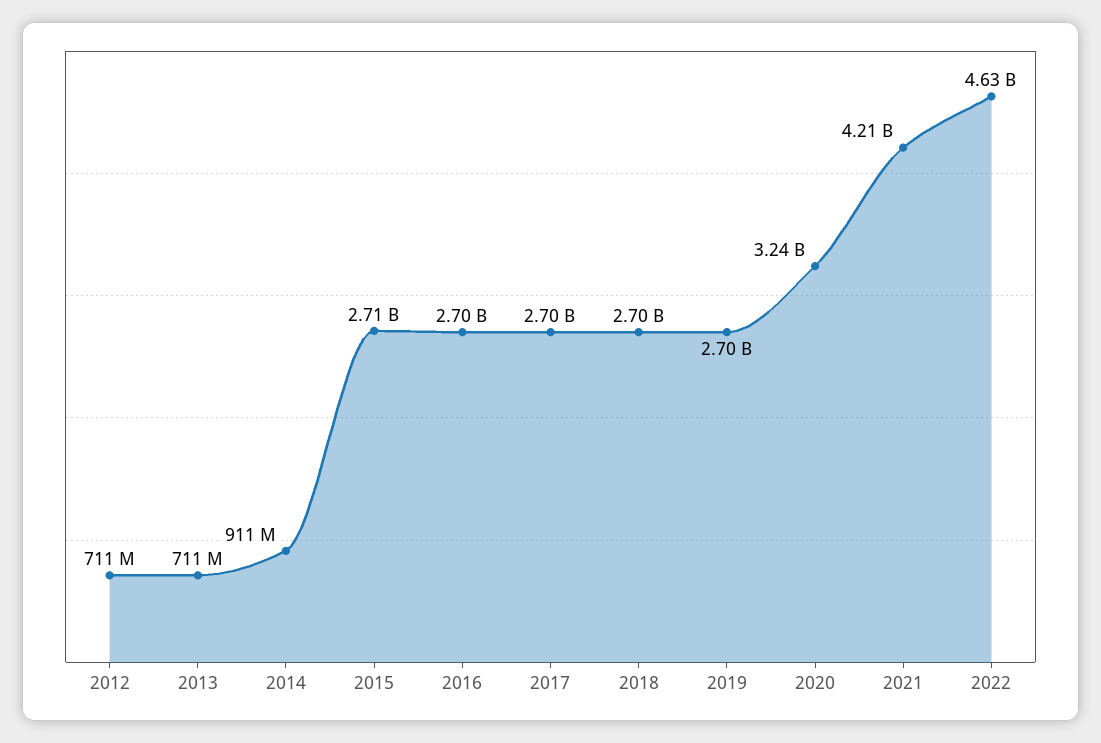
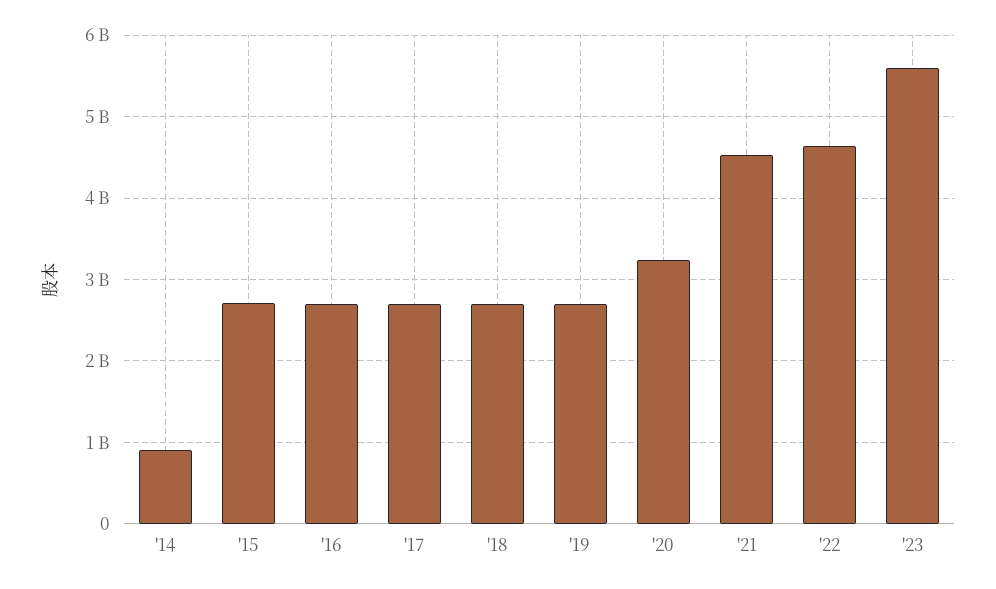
2012: 711000000 -> none
2013: 711000000 -> none
2021: 4210000000 -> 4500000000
'23: none -> 5600000000

